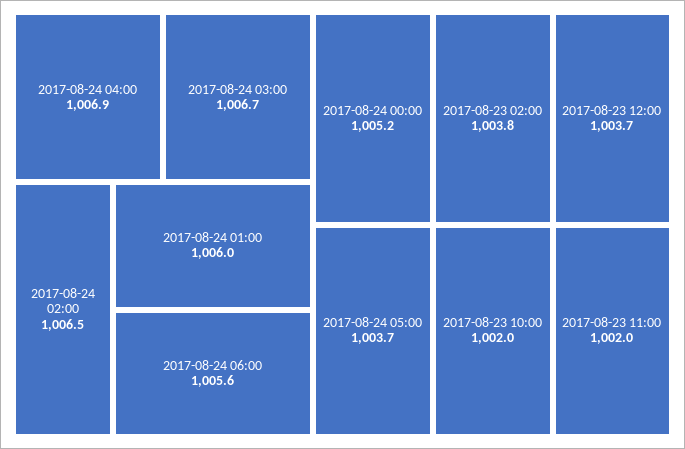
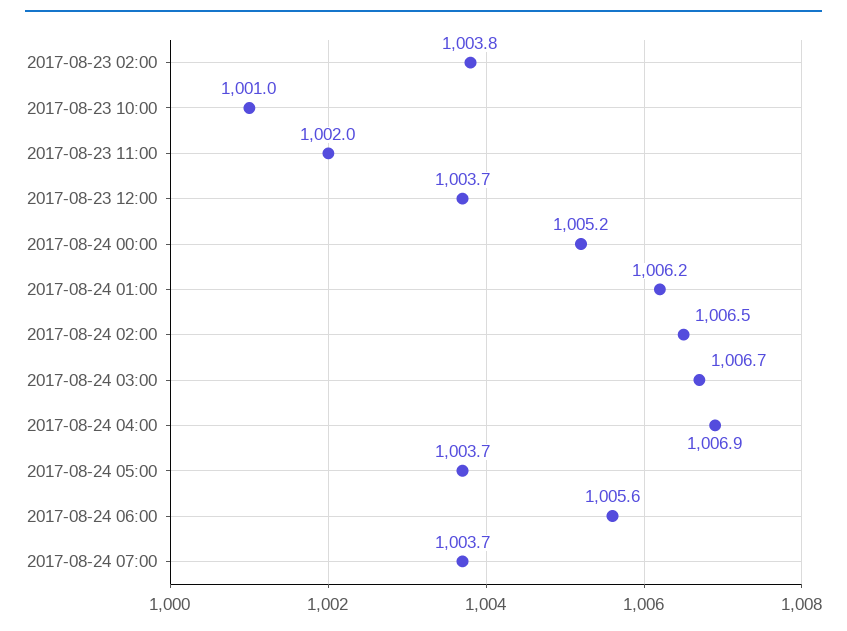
2017-08-24 01:00: 1006 -> 1006.2
2017-08-23 10:00: 1002 -> 1001
2017-08-24 07:00: none -> 1003.7

